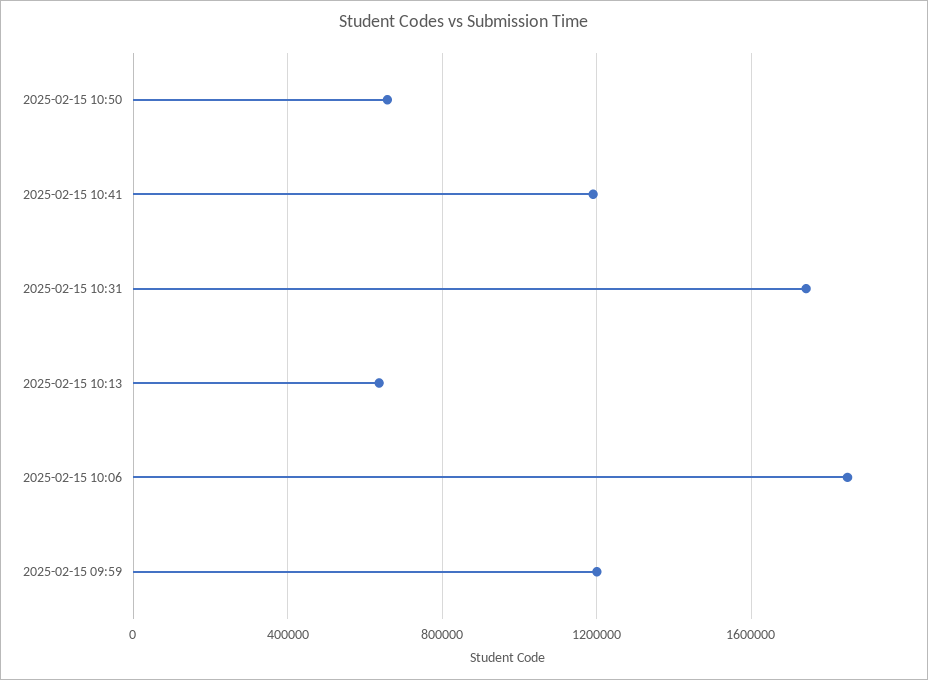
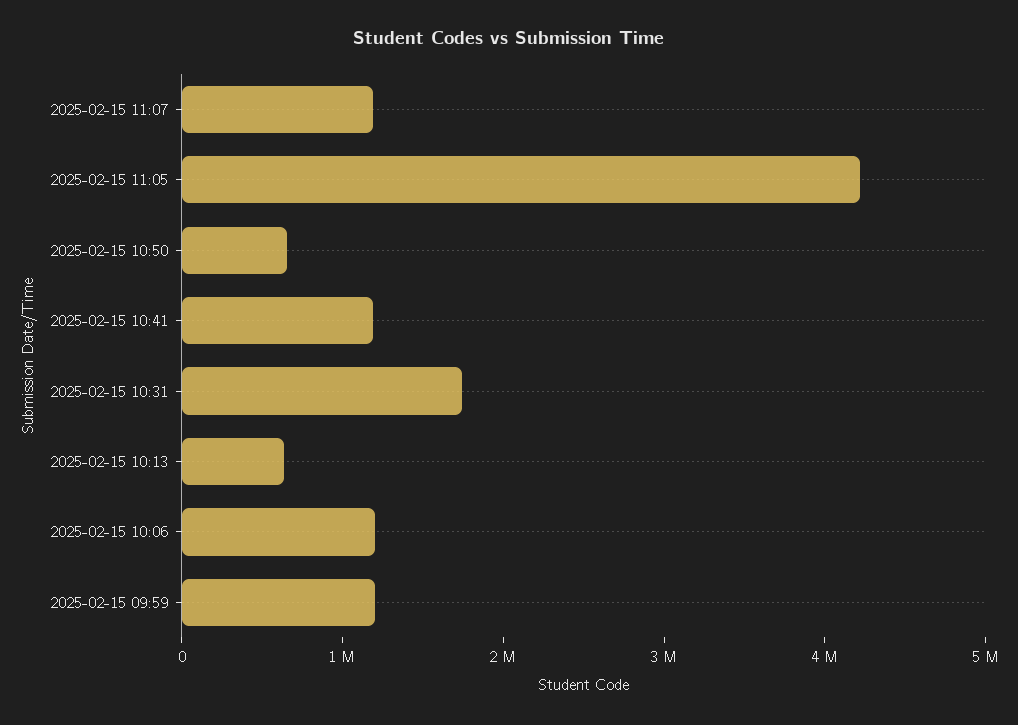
2025-02-15 10:06: 1850000 -> 1200000
2025-02-15 11:07: none -> 1200000
2025-02-15 11:05: none -> 4200000

